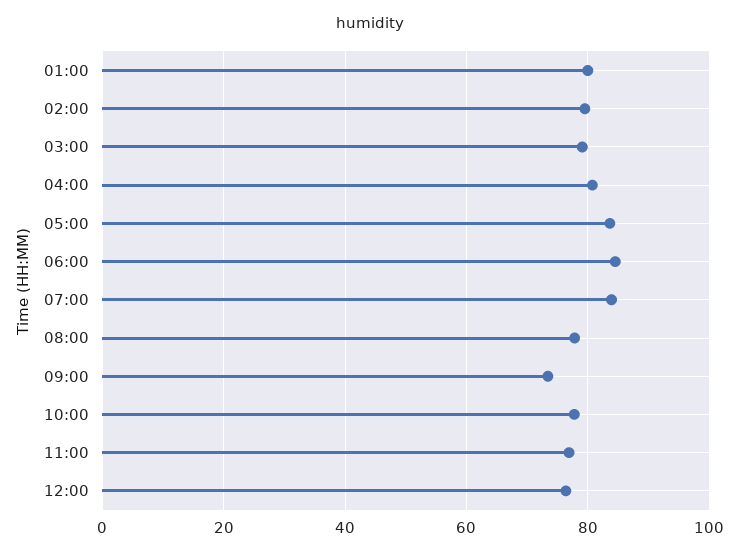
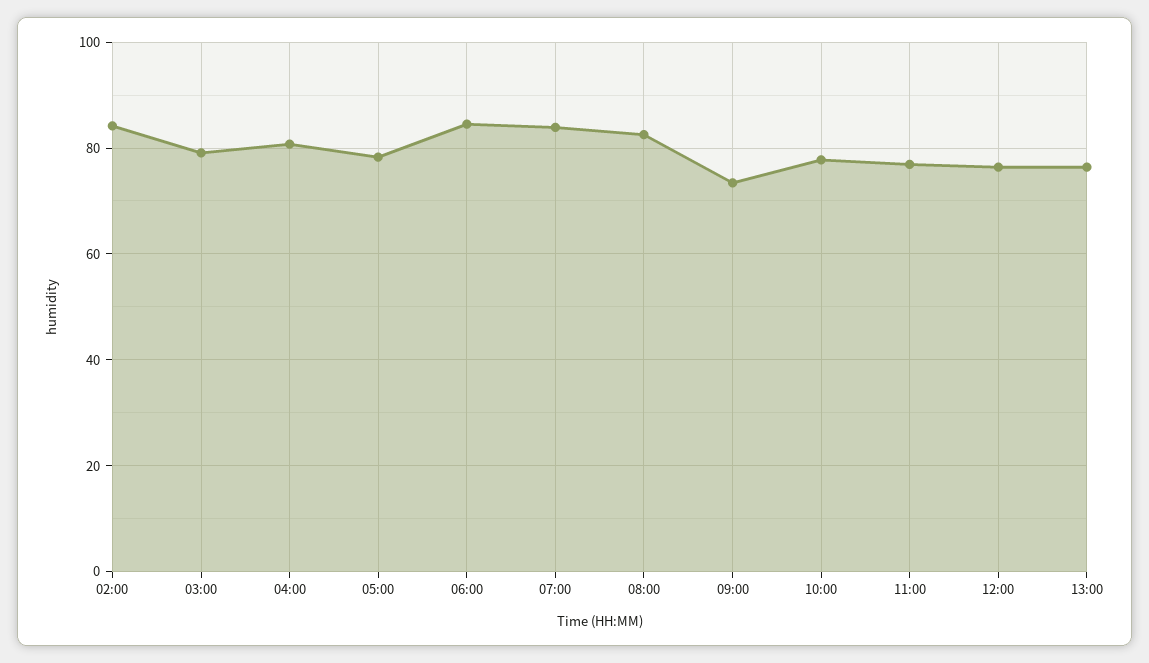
01:00: 80 -> none
02:00: 80 -> 84
05:00: 84 -> 78
08:00: 78 -> 82
13:00: none -> 76

